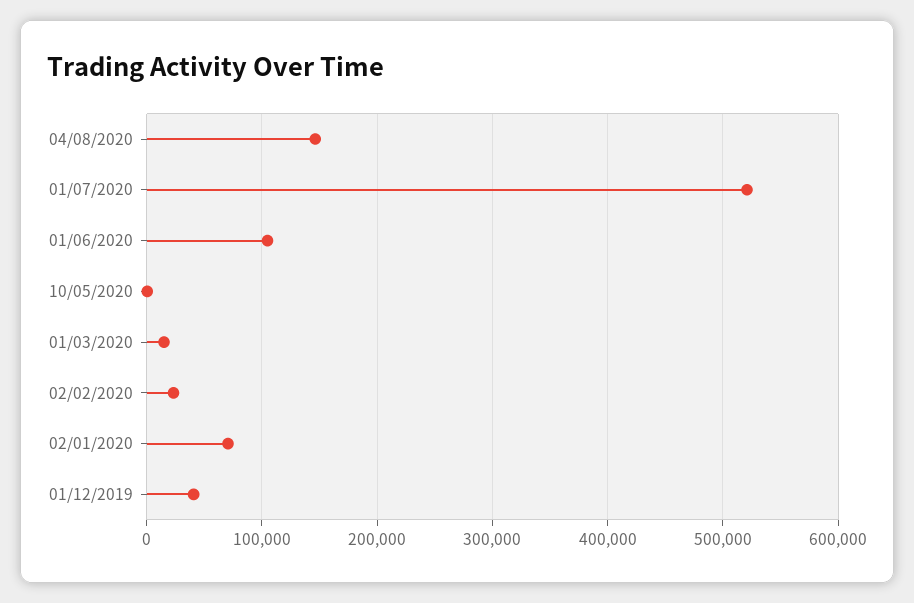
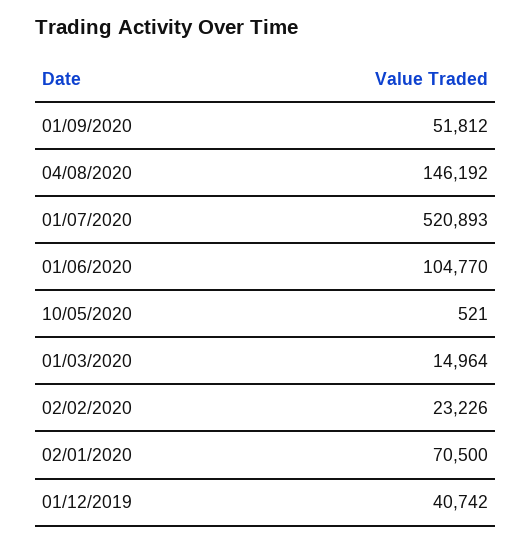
01/09/2020: none -> 51812

